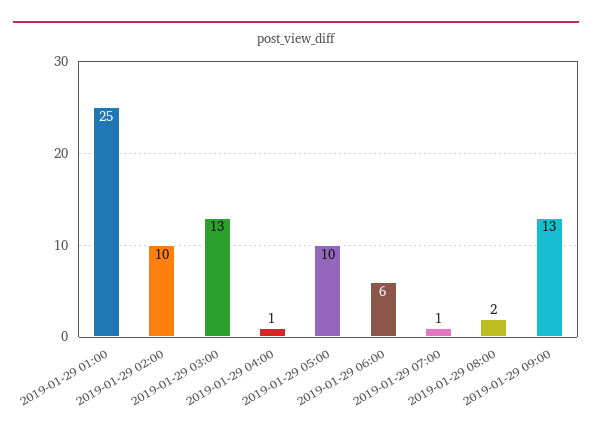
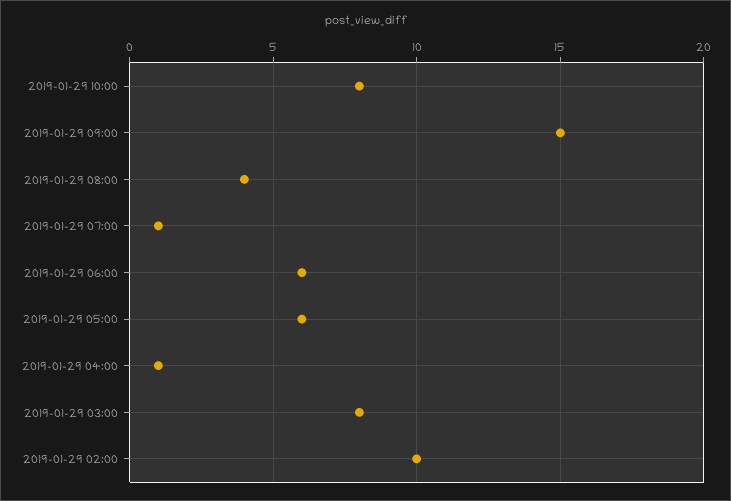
2019-01-29 01:00: 25 -> none
2019-01-29 03:00: 13 -> 8
2019-01-29 05:00: 10 -> 6
2019-01-29 08:00: 2 -> 4
2019-01-29 09:00: 13 -> 15
2019-01-29 10:00: none -> 8

